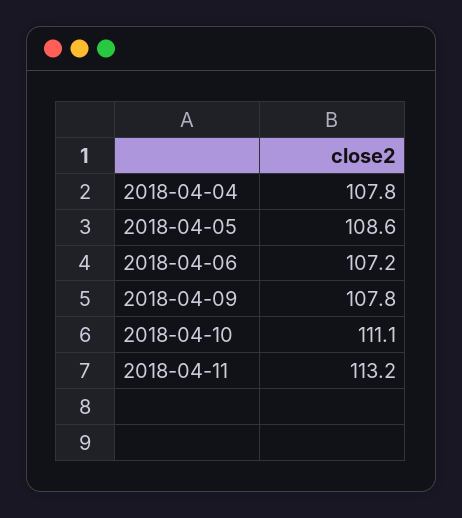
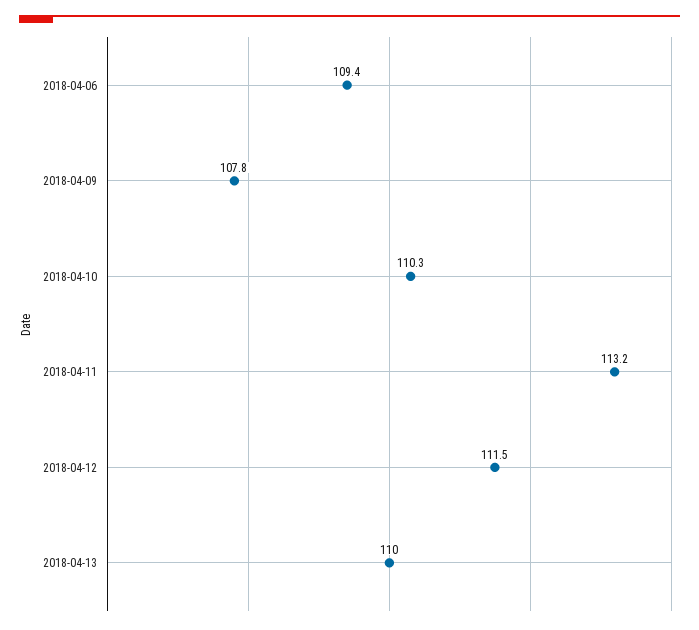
2018-04-04: 107.8 -> none
2018-04-05: 108.6 -> none
2018-04-06: 107.2 -> 109.4
2018-04-10: 111.1 -> 110.3
2018-04-12: none -> 111.5
2018-04-13: none -> 110

